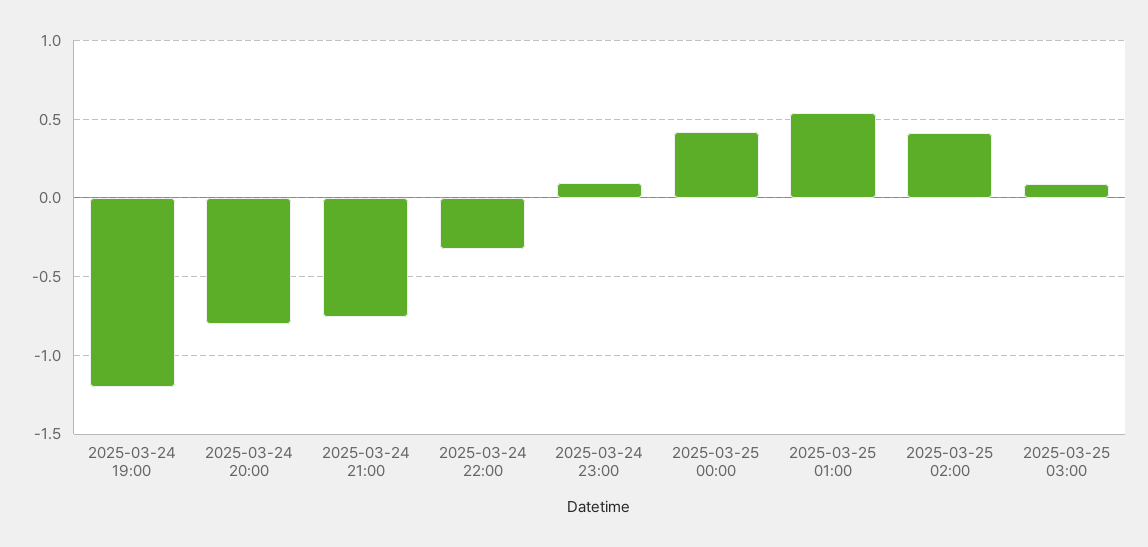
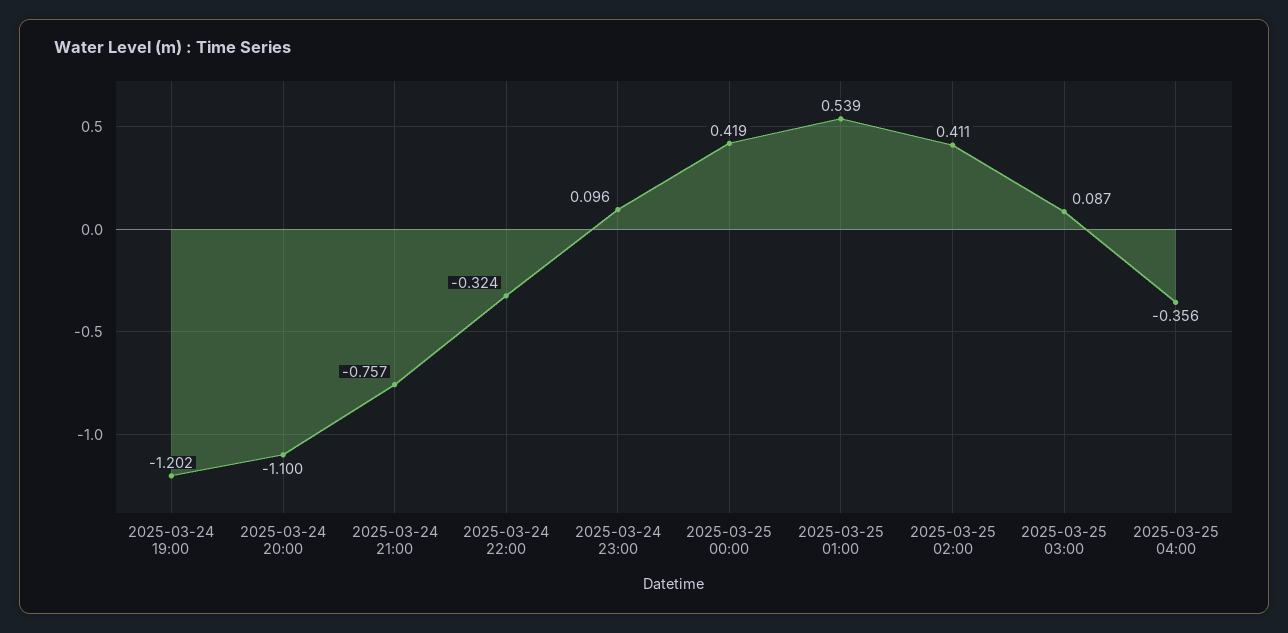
2025-03-24 20:00: -0.8 -> -1.1
2025-03-25 04:00: none -> -0.356

